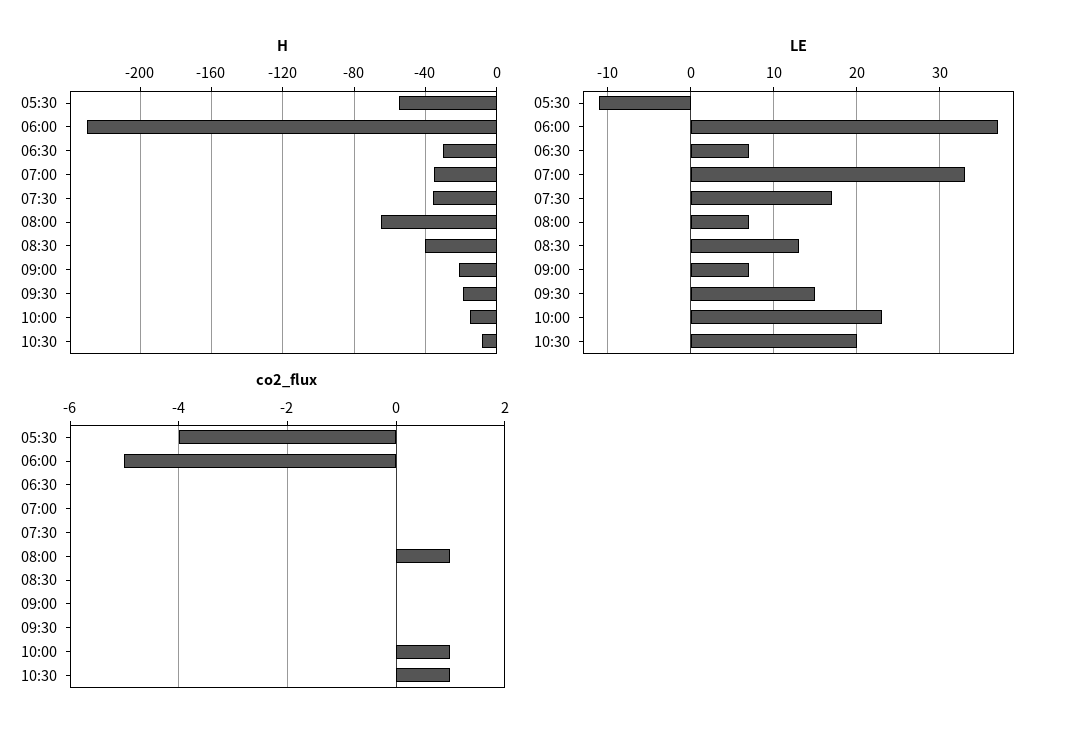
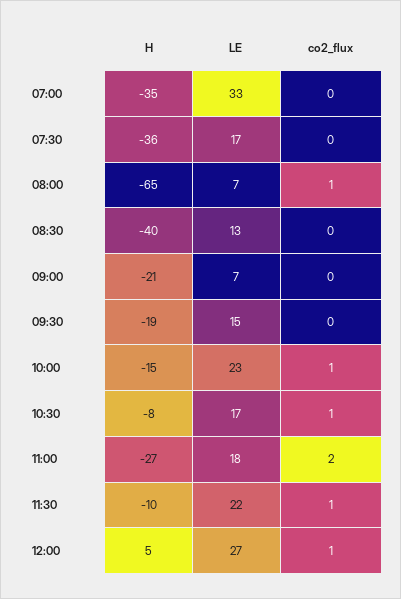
H, 05:30: -55 -> none
H, 06:00: -230 -> none
H, 06:30: -30 -> none
LE, 05:30: -11 -> none
LE, 06:00: 37 -> none
LE, 06:30: 7 -> none
LE, 10:30: 20 -> 17
co2_flux, 05:30: -4 -> none
co2_flux, 06:00: -5 -> none
co2_flux, 06:30: 0 -> none
H, 11:00: none -> -27
LE, 11:00: none -> 18
co2_flux, 11:00: none -> 2
H, 11:30: none -> -10
LE, 11:30: none -> 22
co2_flux, 11:30: none -> 1
H, 12:00: none -> 5
LE, 12:00: none -> 27
co2_flux, 12:00: none -> 1

